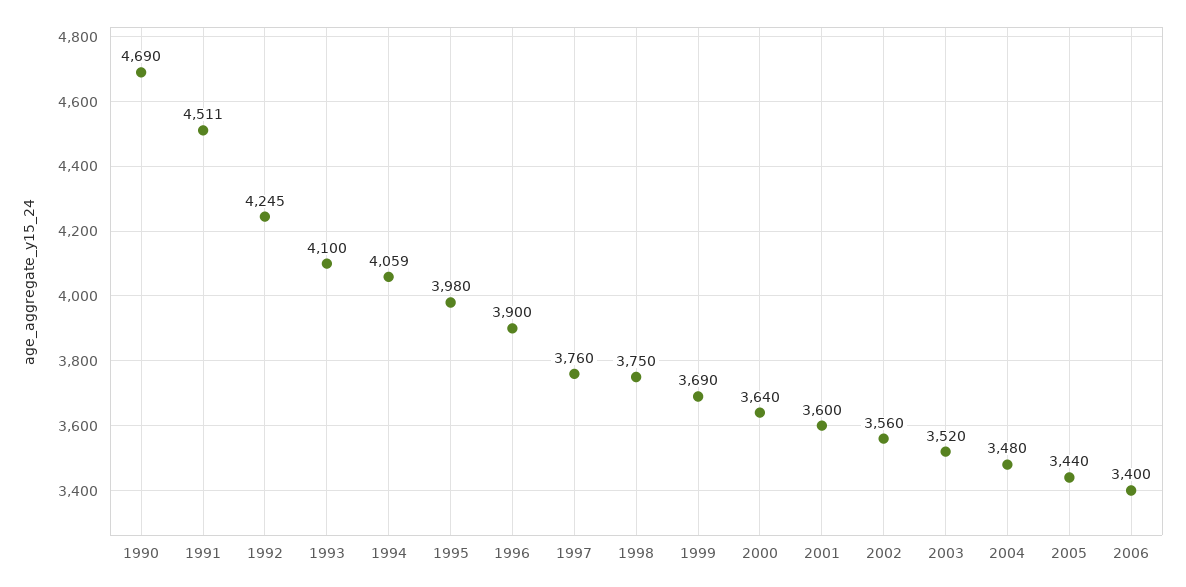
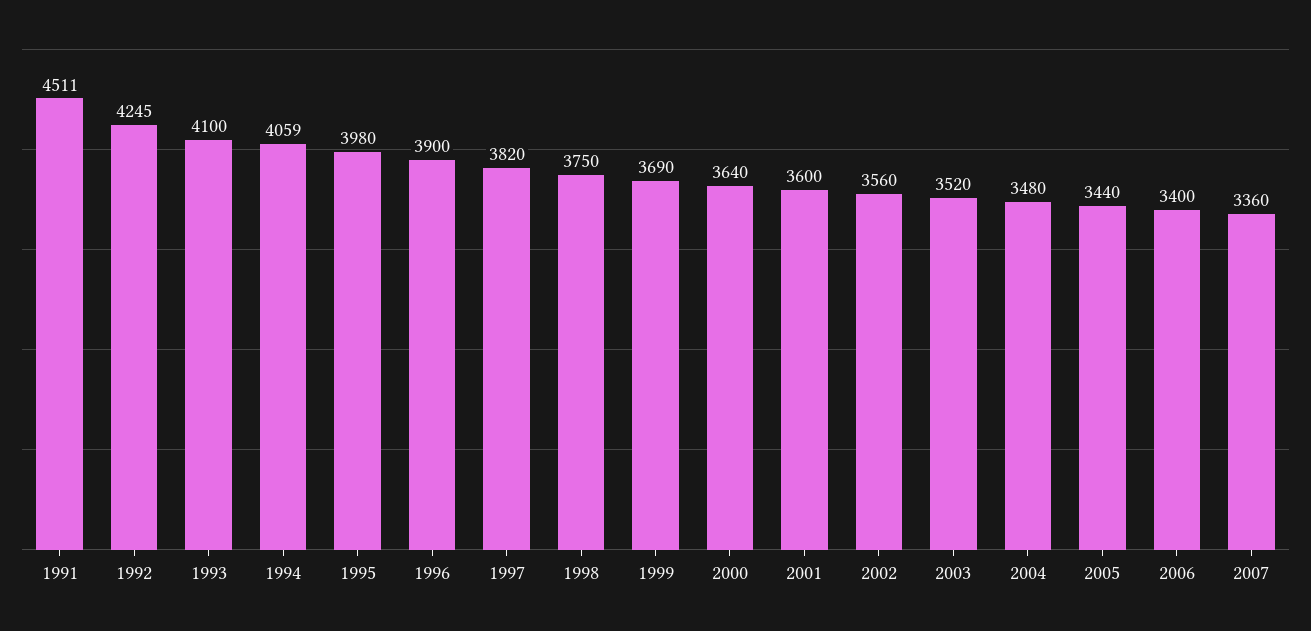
1990: 4690 -> none
1997: 3760 -> 3820
2007: none -> 3360

